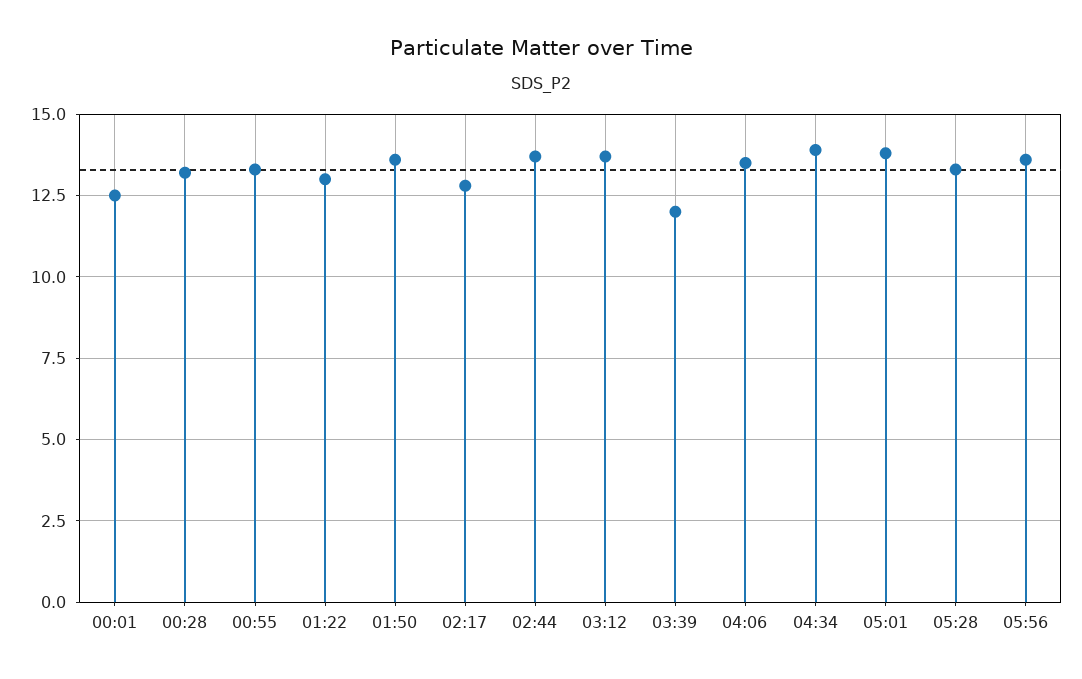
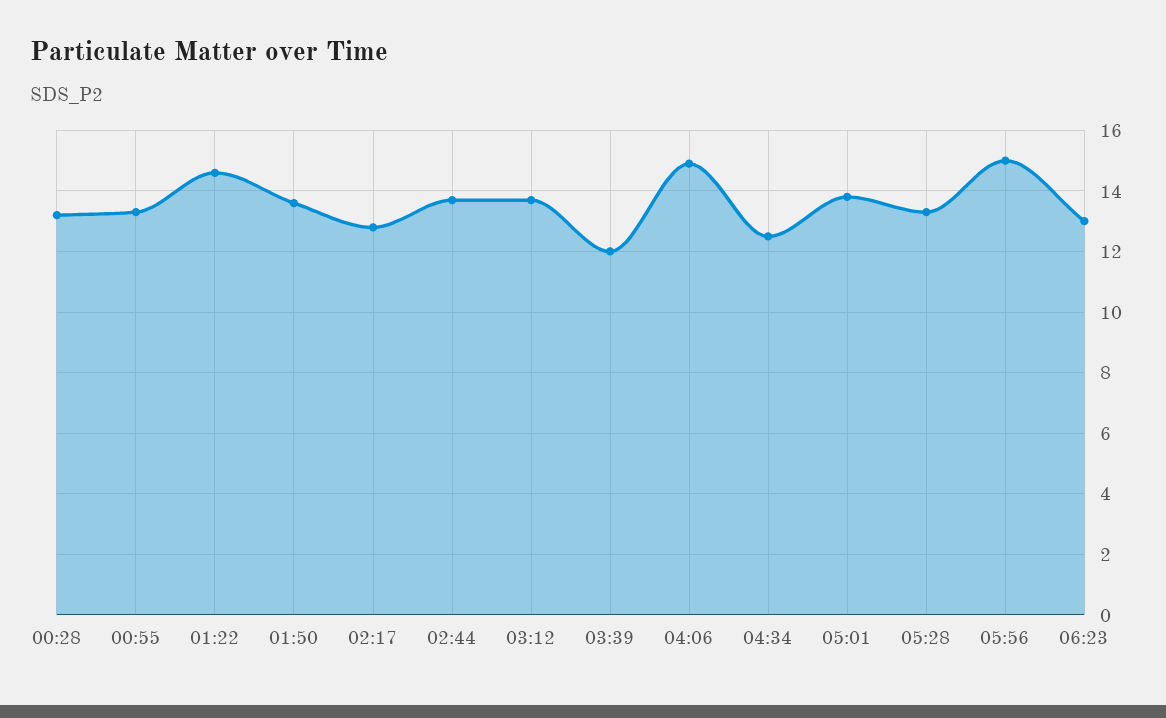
00:01: 12.5 -> none
01:22: 13 -> 14.5
04:06: 13.5 -> 15
04:34: 14 -> 12.5
05:56: 13.5 -> 15
06:23: none -> 13

